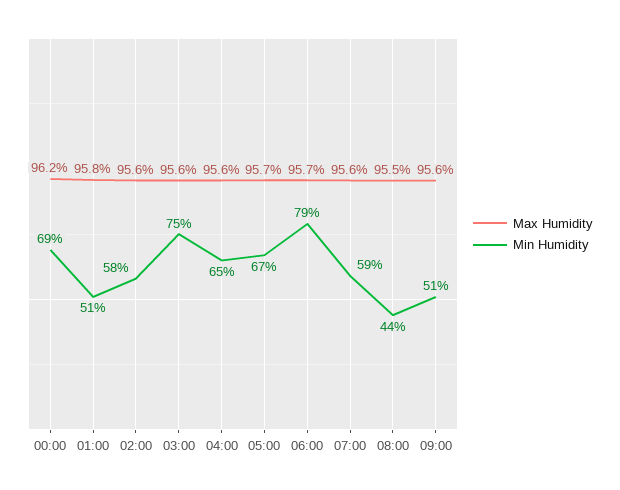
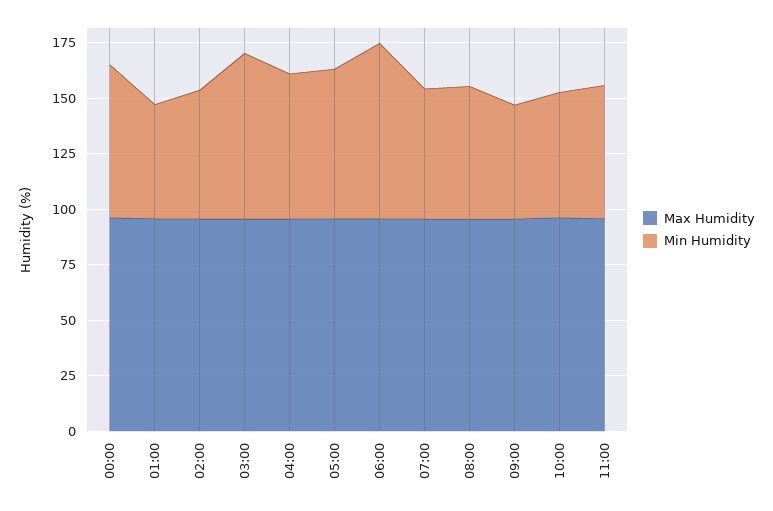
Min Humidity, 08:00: 44 -> 60
Max Humidity, 10:00: none -> 95
Min Humidity, 10:00: none -> 55
Max Humidity, 11:00: none -> 95
Min Humidity, 11:00: none -> 60

